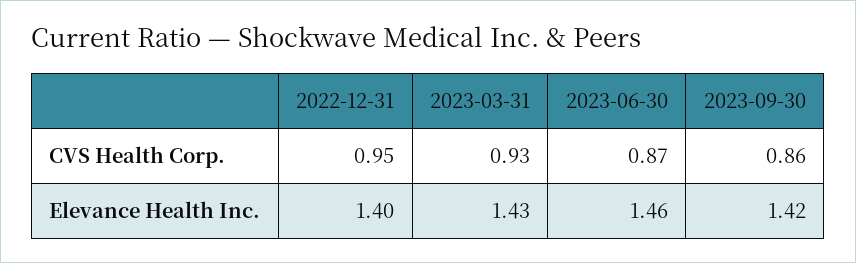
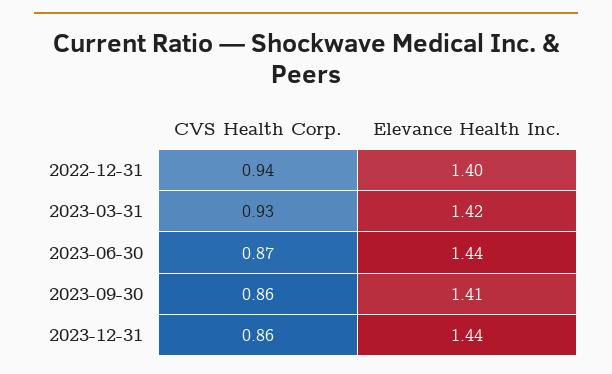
2022-12-31, CVS Health Corp.: 0.95 -> 0.94
2023-03-31, Elevance Health Inc.: 1.43 -> 1.42
2023-06-30, Elevance Health Inc.: 1.46 -> 1.44
2023-09-30, Elevance Health Inc.: 1.42 -> 1.41
2023-12-31, CVS Health Corp.: none -> 0.86
2023-12-31, Elevance Health Inc.: none -> 1.44

